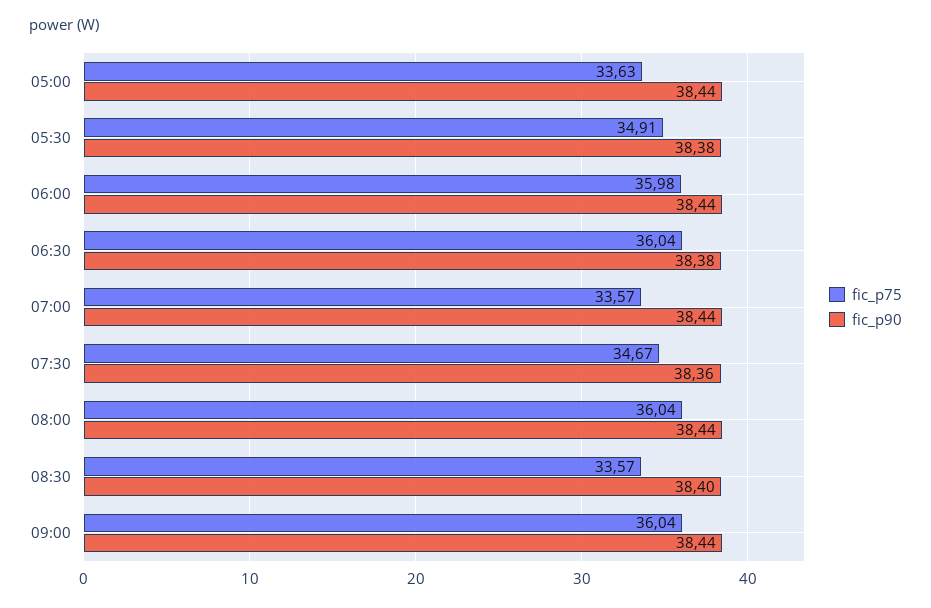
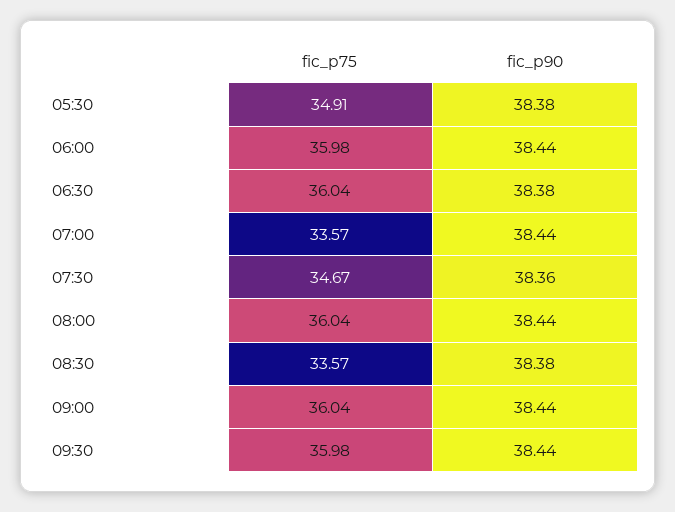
fic_p75, 05:00: 33.63 -> none
fic_p90, 05:00: 38.44 -> none
fic_p90, 08:30: 38.4 -> 38.38
fic_p75, 09:30: none -> 35.98
fic_p90, 09:30: none -> 38.44

